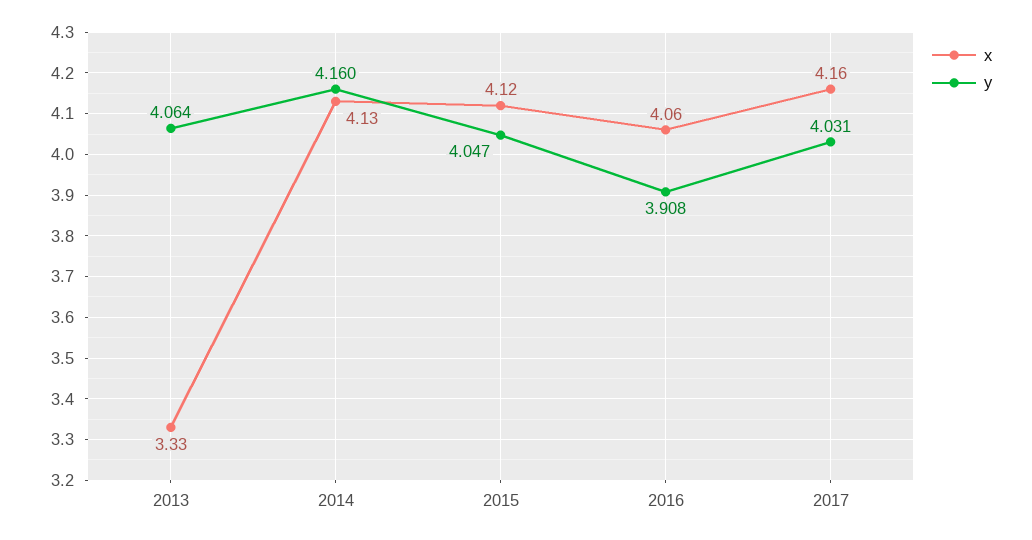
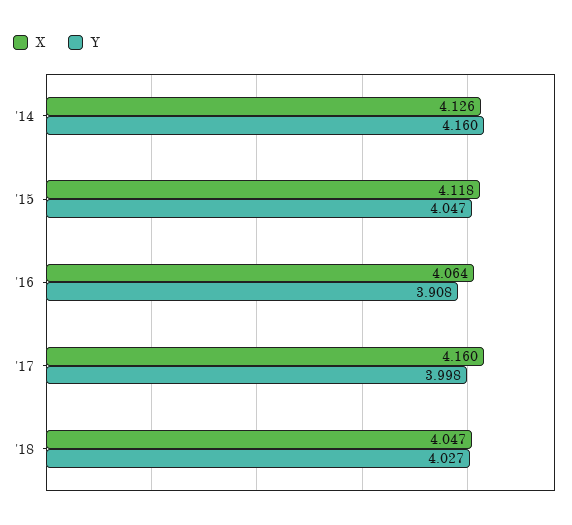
x, 2013: 3.33 -> none
y, 2013: 4.064 -> none
y, 2017: 4.031 -> 3.998
x, '18: none -> 4.047
y, '18: none -> 4.027

